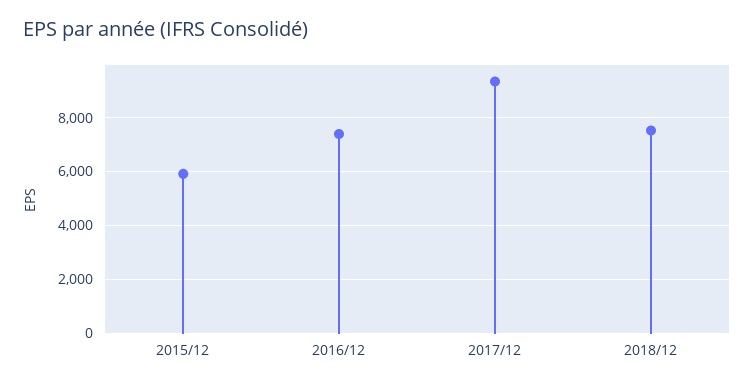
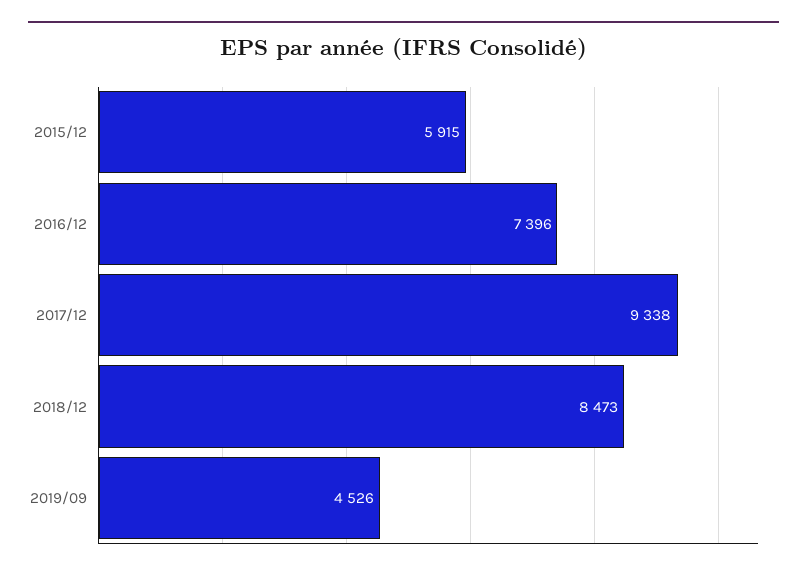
2018/12: 7500 -> 8473
2019/09: none -> 4526

